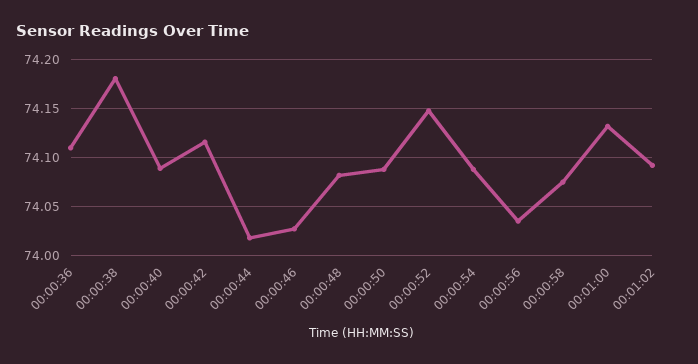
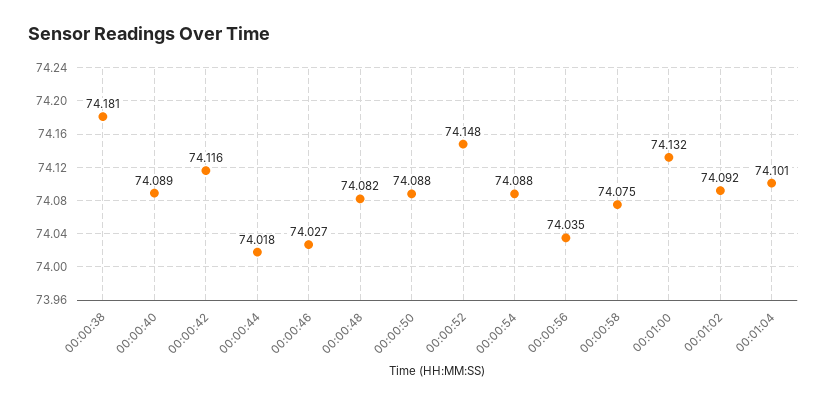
00:00:36: 74.11 -> none
00:01:04: none -> 74.101

